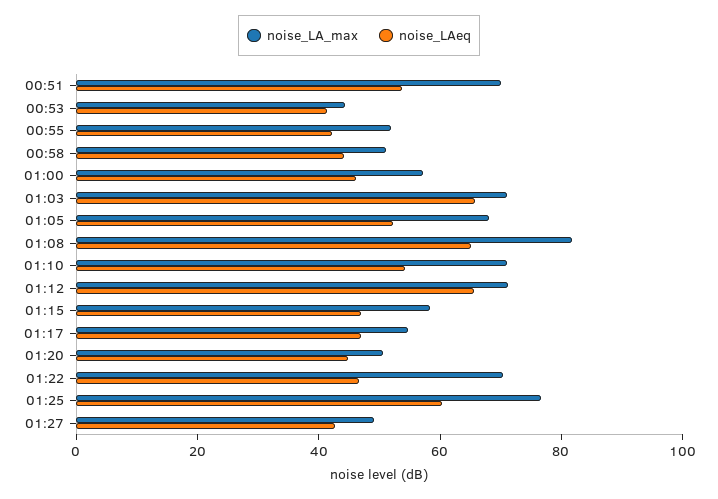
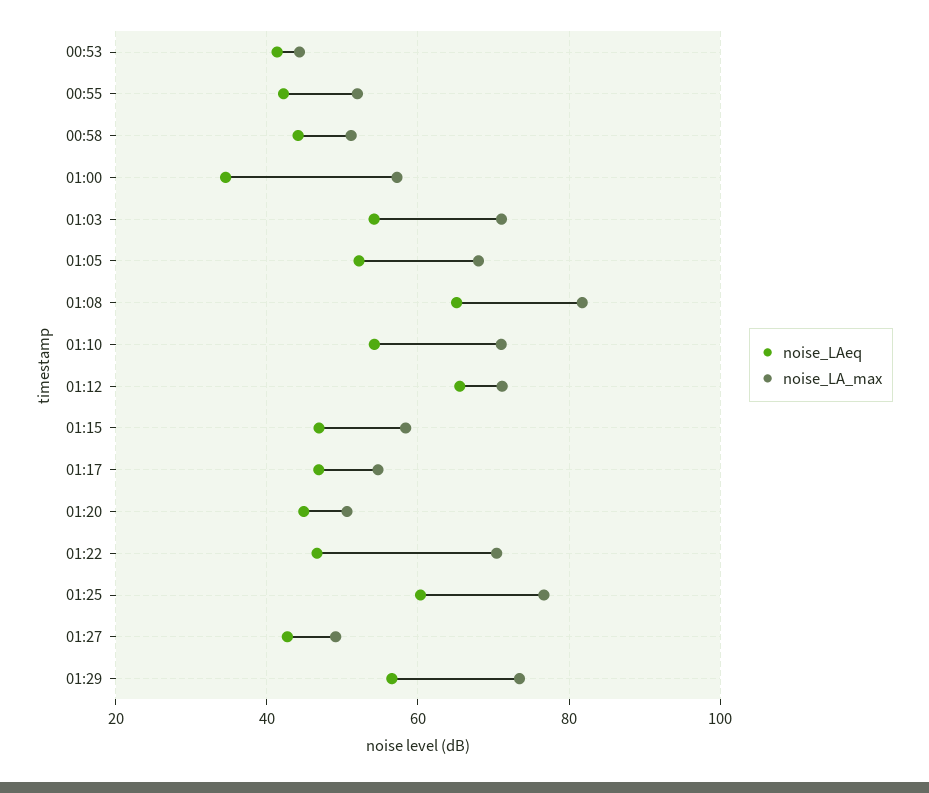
noise_LA_max, 00:51: 70 -> none
noise_LAeq, 00:51: 55 -> none
noise_LAeq, 01:00: 45 -> 34
noise_LAeq, 01:03: 65 -> 54
noise_LAeq, 01:29: none -> 56
noise_LA_max, 01:29: none -> 74

